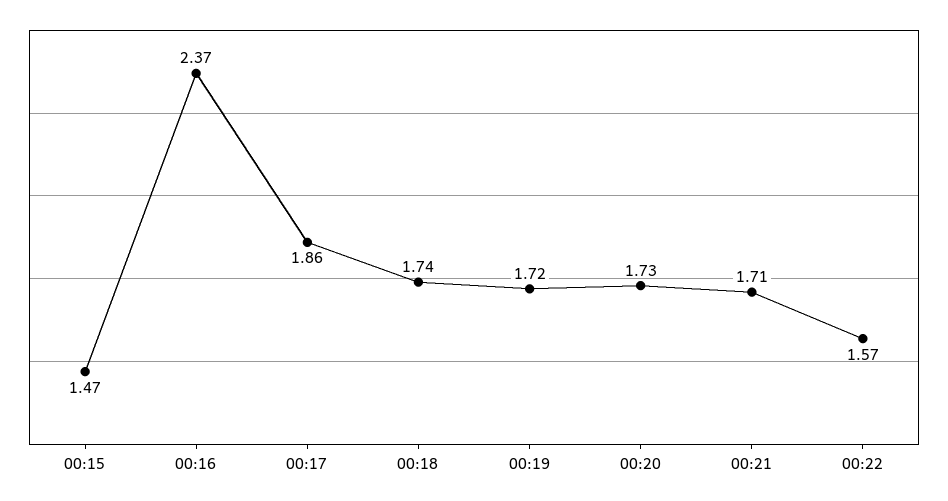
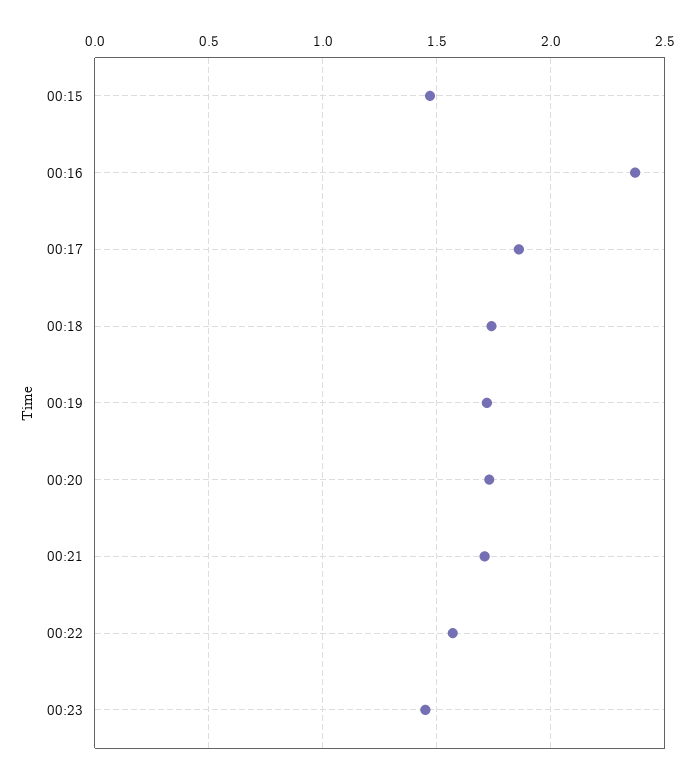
00:23: none -> 1.45

